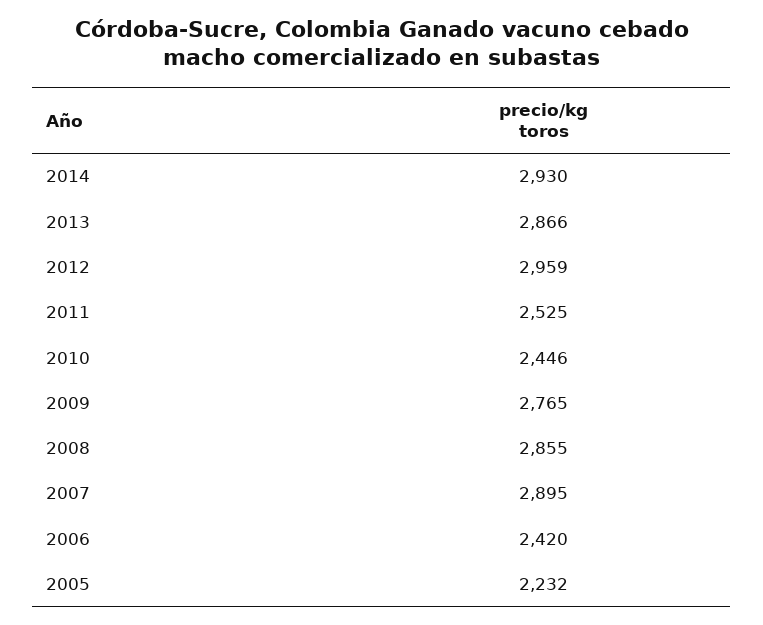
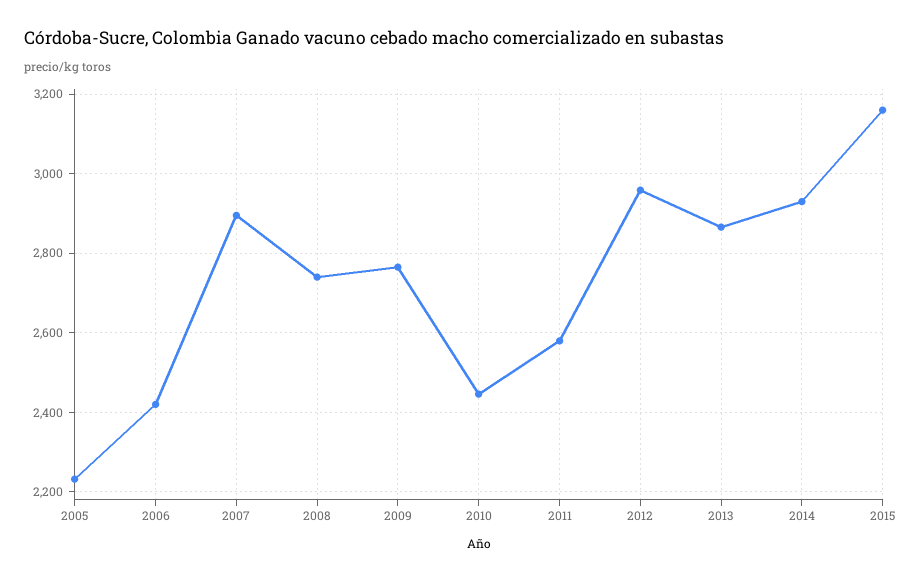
2011: 2525 -> 2580
2008: 2855 -> 2740
2015: none -> 3160

